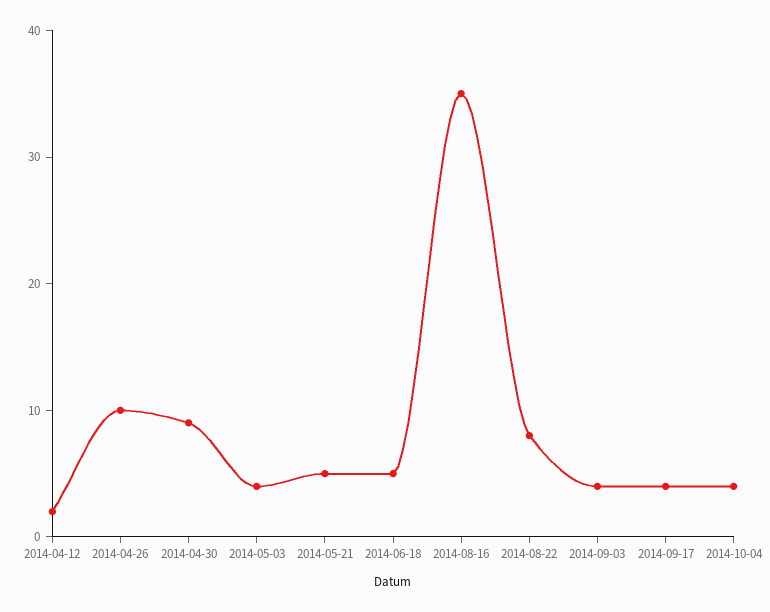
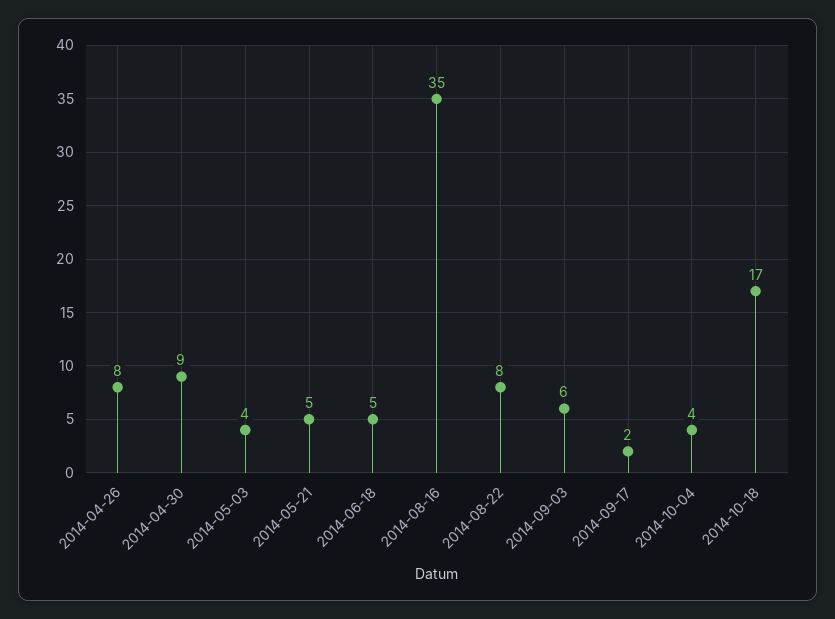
2014-04-12: 2 -> none
2014-04-26: 10 -> 8
2014-09-03: 4 -> 6
2014-09-17: 4 -> 2
2014-10-18: none -> 17

